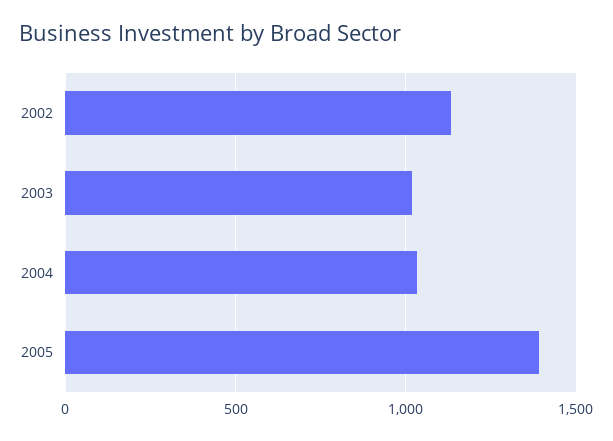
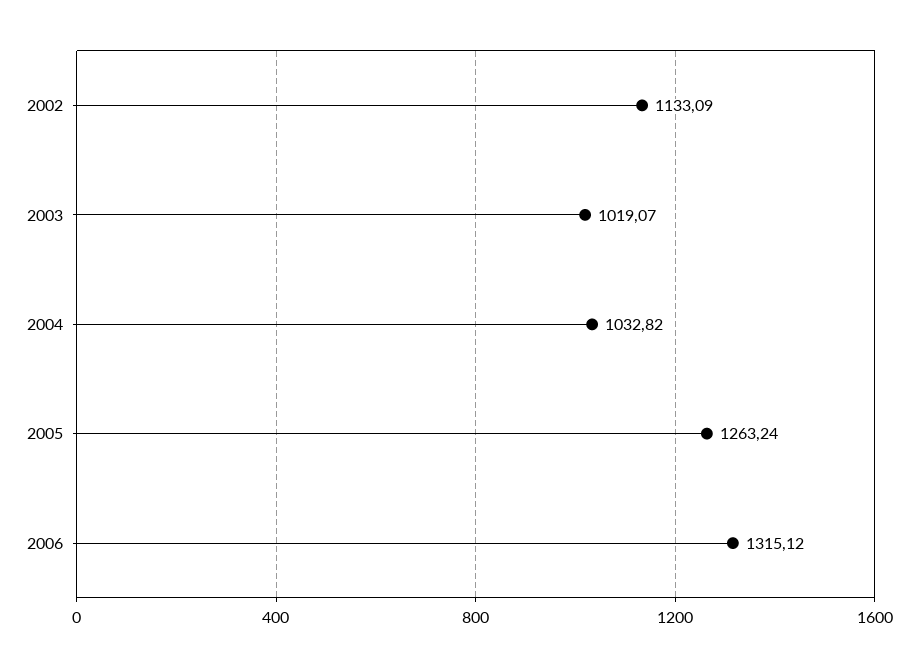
2005: 1400 -> 1263.24
2006: none -> 1315.12

